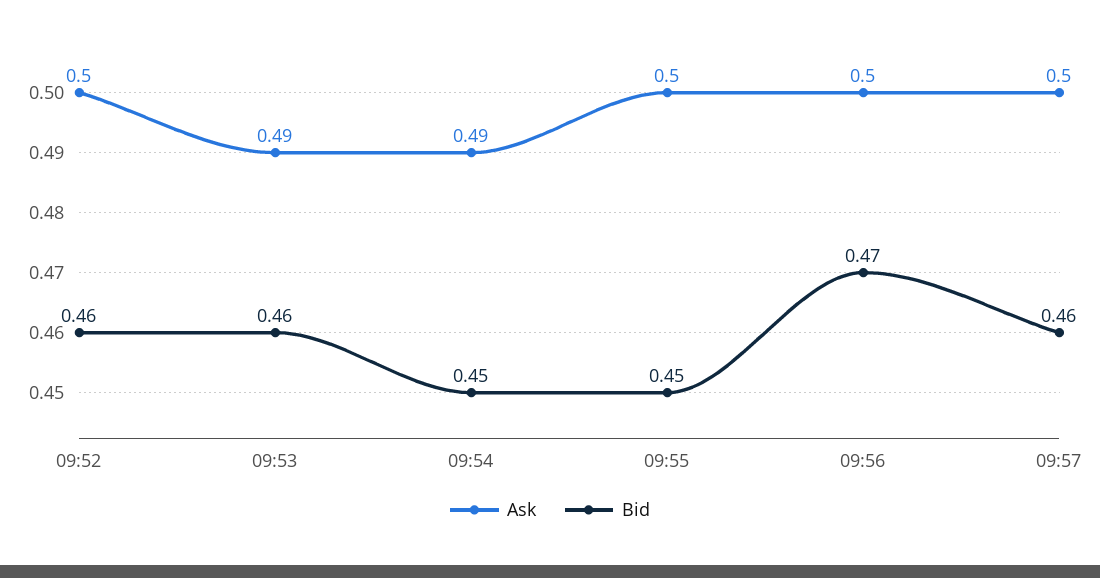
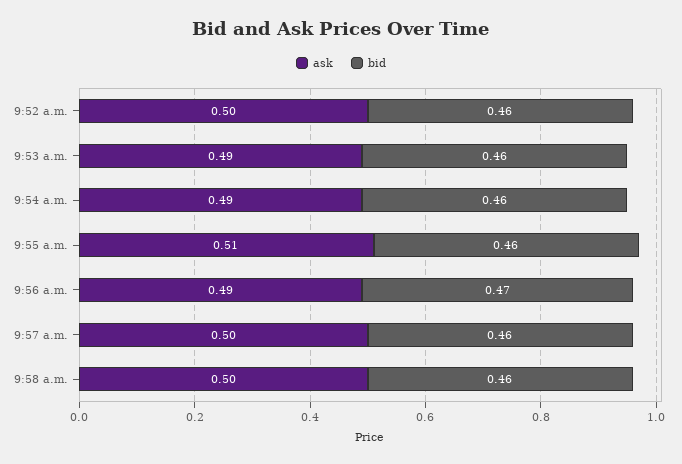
Bid, 09:54: 0.45 -> 0.46
Ask, 09:55: 0.5 -> 0.51
Bid, 09:55: 0.45 -> 0.46
Ask, 09:56: 0.5 -> 0.49
Ask, 9:58 a.m.: none -> 0.5
Bid, 9:58 a.m.: none -> 0.46

